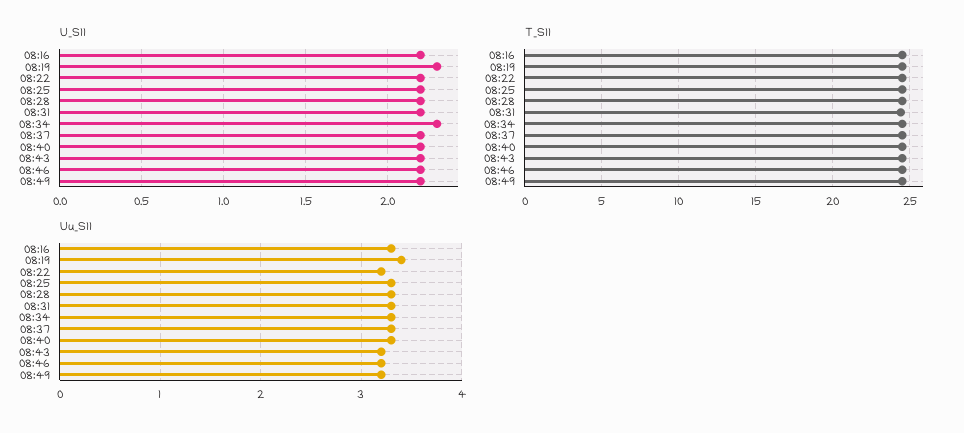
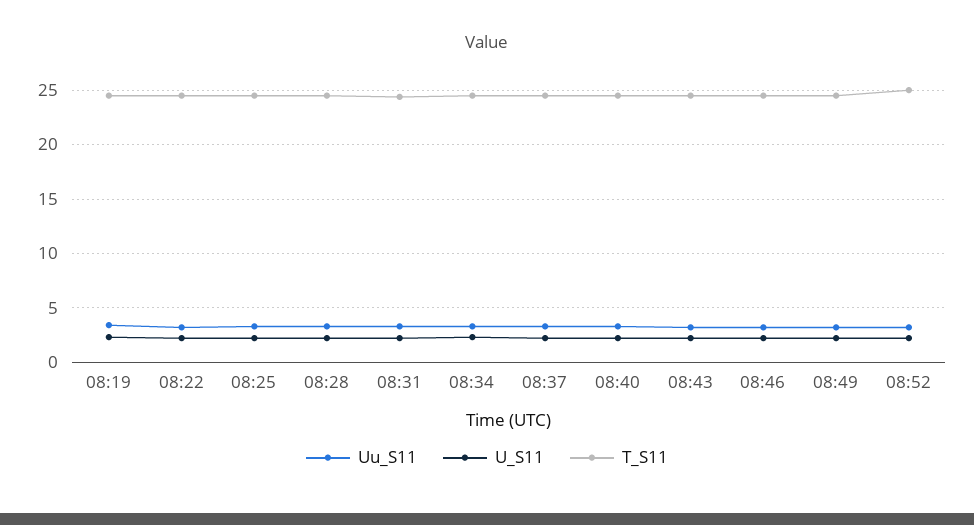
U_S11, 08:16: 2.2 -> none
T_S11, 08:16: 24.5 -> none
Uu_S11, 08:16: 3.3 -> none
Uu_S11, 08:52: none -> 3
U_S11, 08:52: none -> 2
T_S11, 08:52: none -> 25

